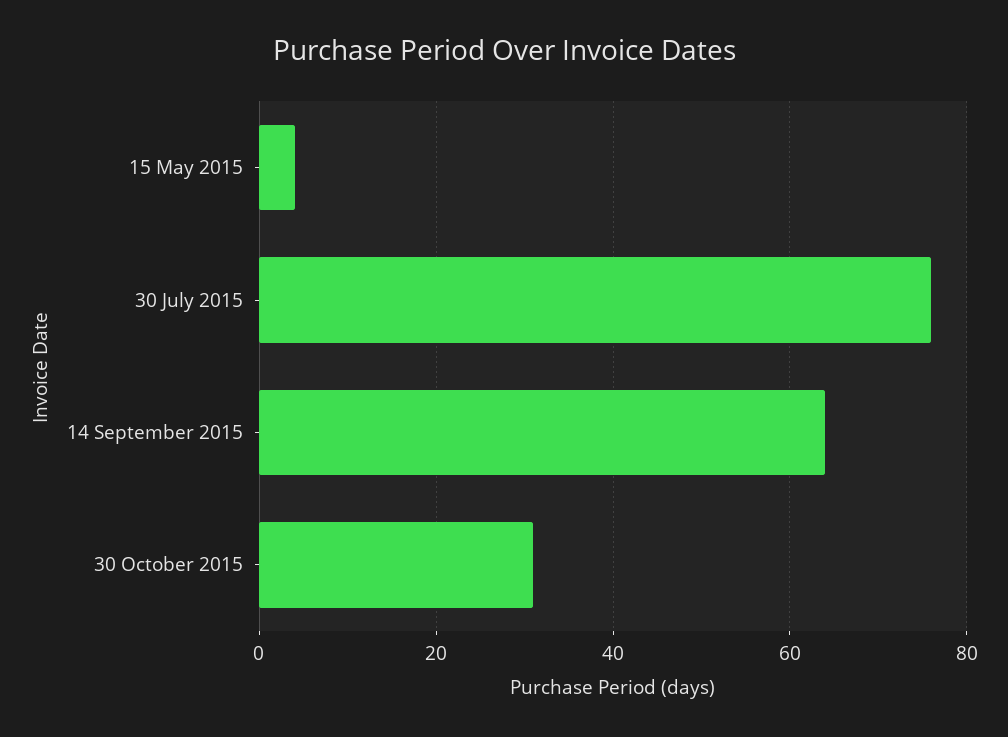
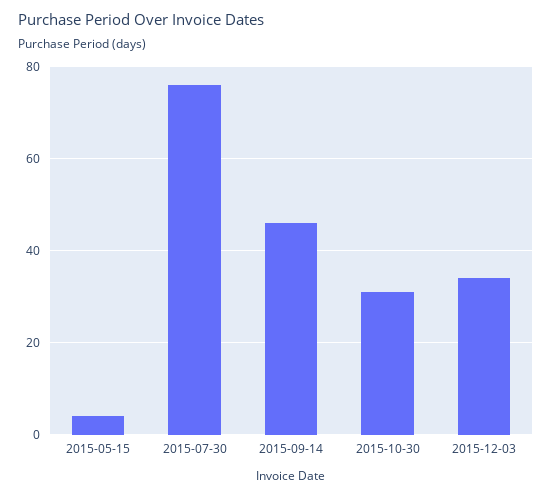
14 September 2015: 65 -> 45
2015-12-03: none -> 35

